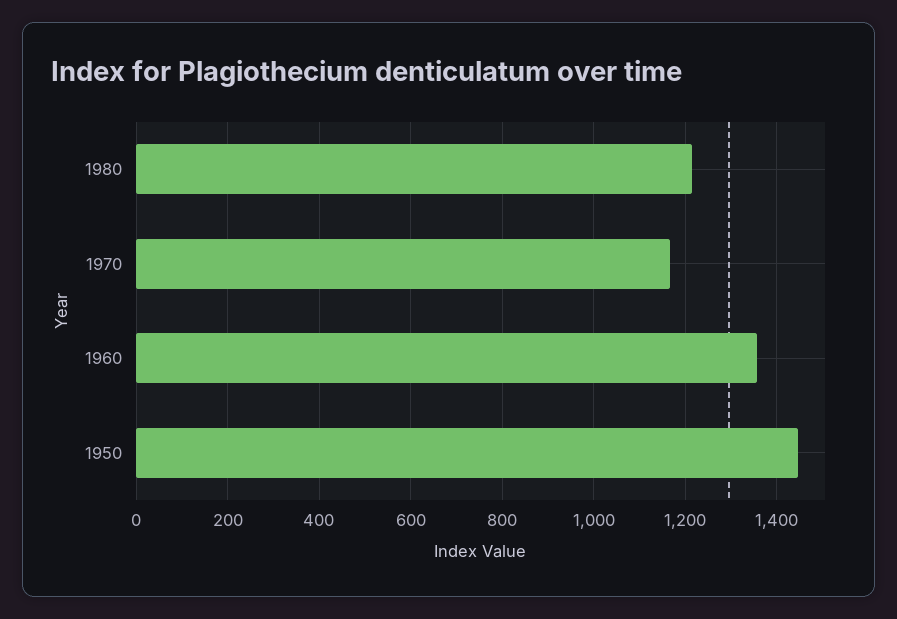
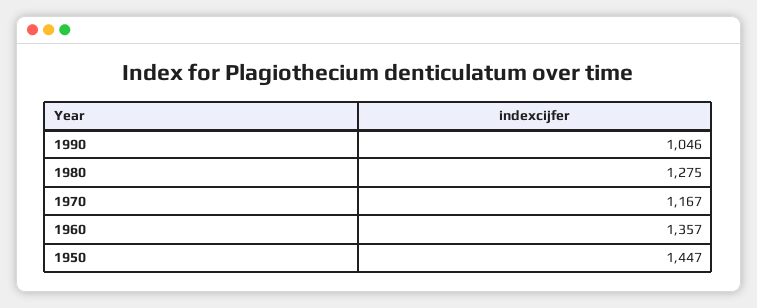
1980: 1220 -> 1275
1990: none -> 1046

